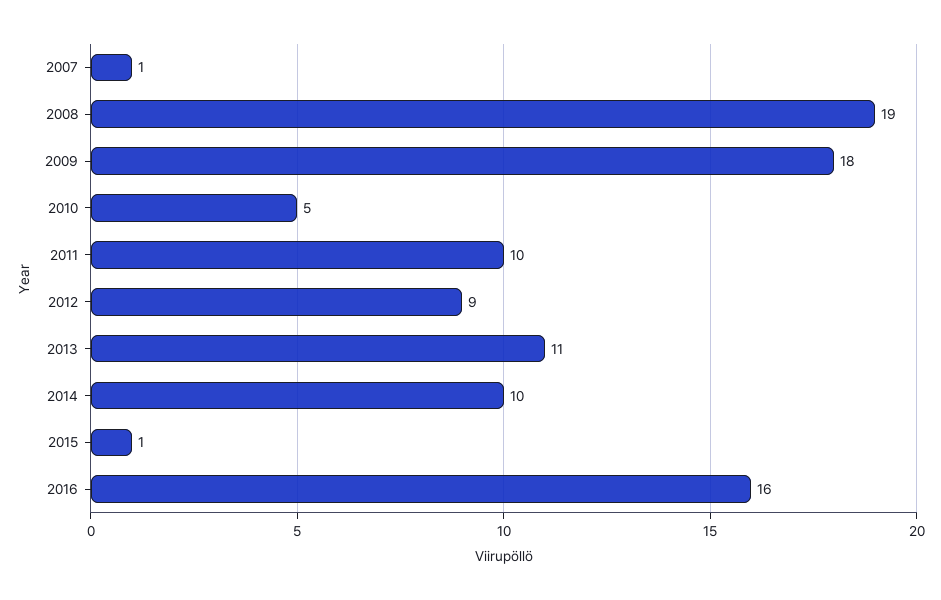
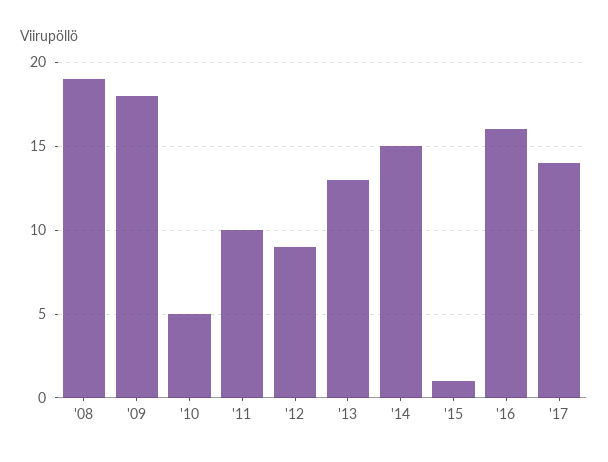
2007: 1 -> none
2013: 11 -> 13
2014: 10 -> 15
'17: none -> 14

